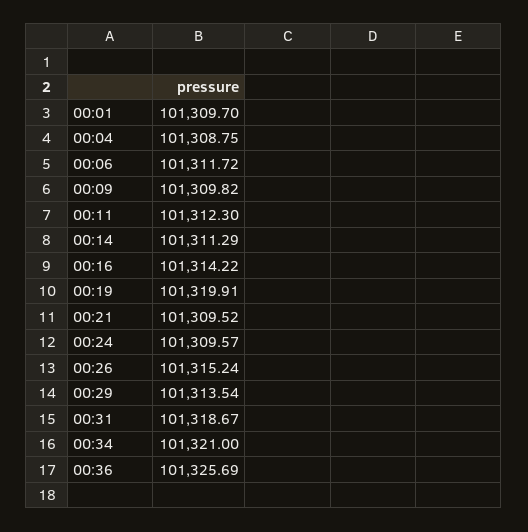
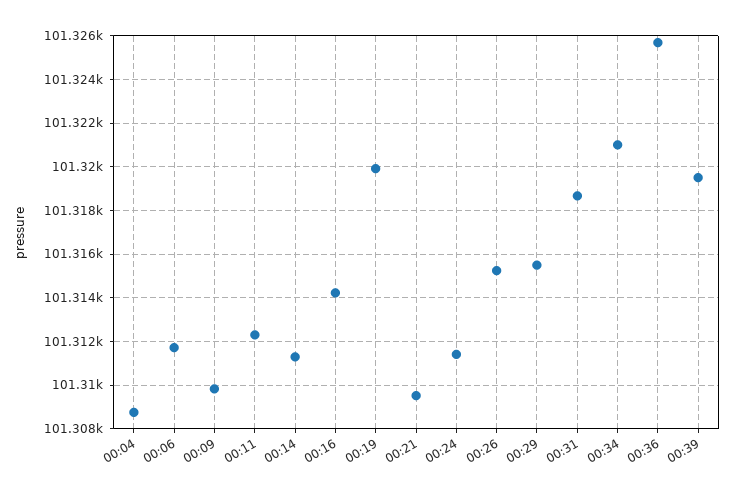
00:01: 101309.7 -> none
00:24: 101309.57 -> 101311.5
00:29: 101313.54 -> 101315.5
00:39: none -> 101319.5

